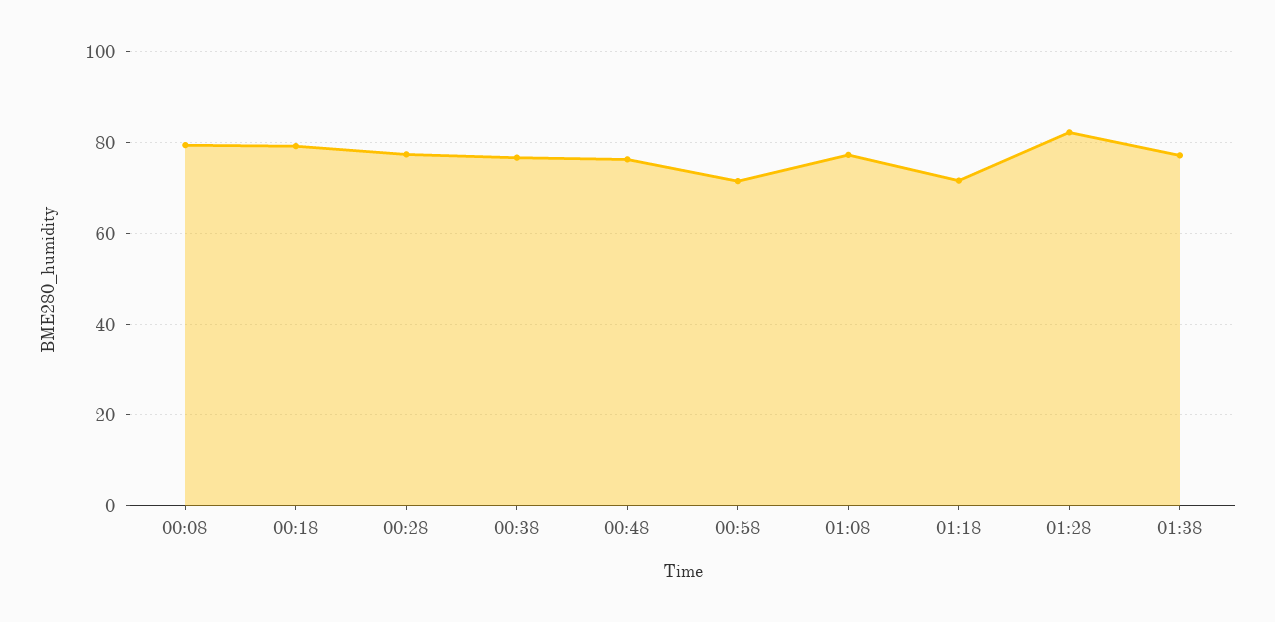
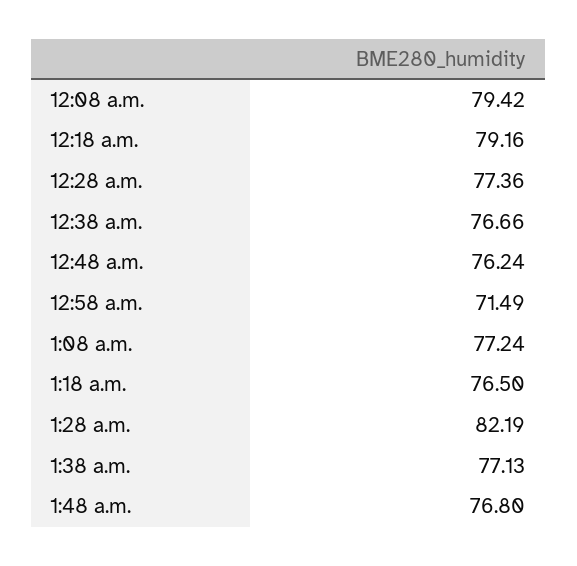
01:18: 72 -> 76.5
1:48 a.m.: none -> 76.8

